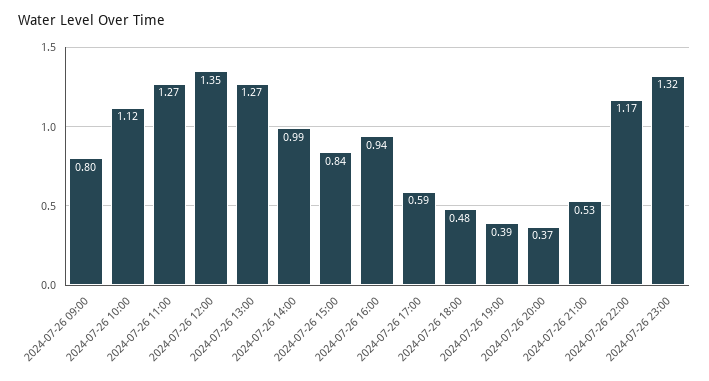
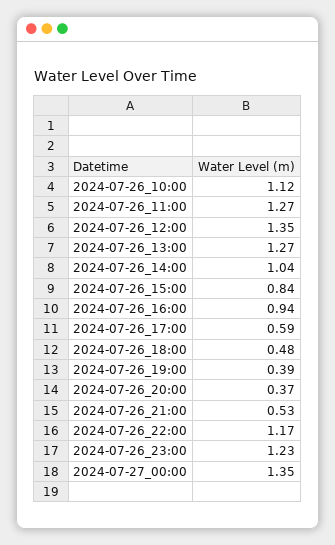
2024-07-26 09:00: 0.8 -> none
2024-07-26 14:00: 0.99 -> 1.04
2024-07-26 23:00: 1.32 -> 1.23
2024-07-27_00:00: none -> 1.35

